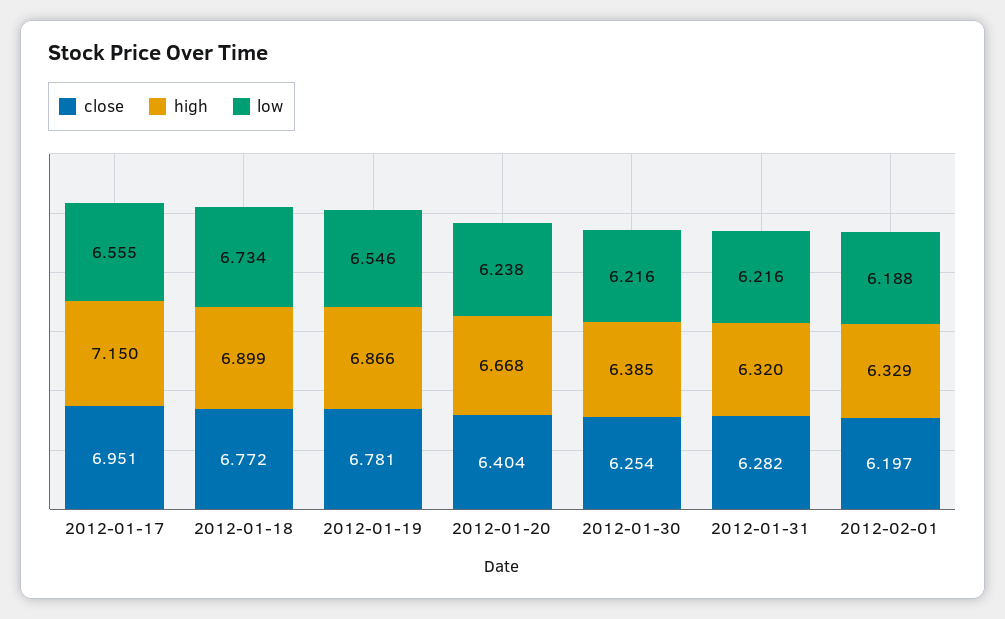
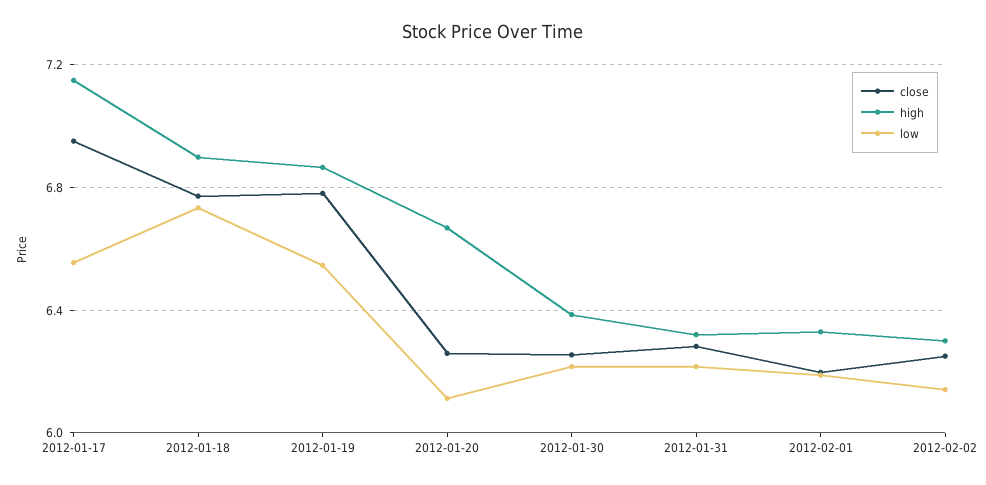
close, 2012-01-20: 6.404 -> 6.25
low, 2012-01-20: 6.238 -> 6.1
close, 2012-02-02: none -> 6.25
high, 2012-02-02: none -> 6.3
low, 2012-02-02: none -> 6.15

